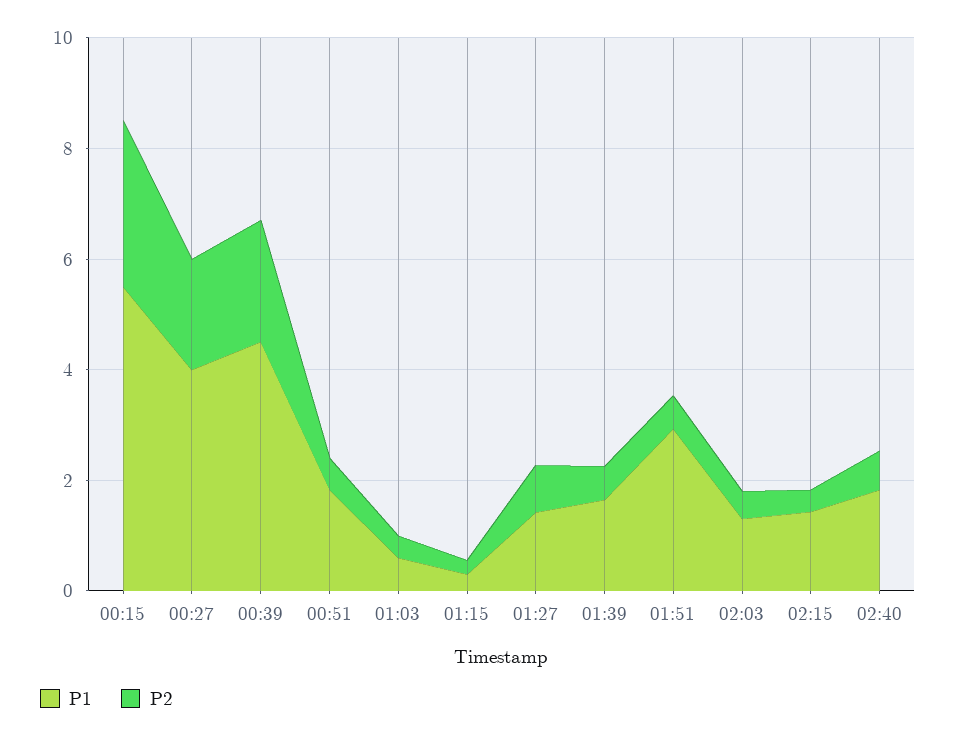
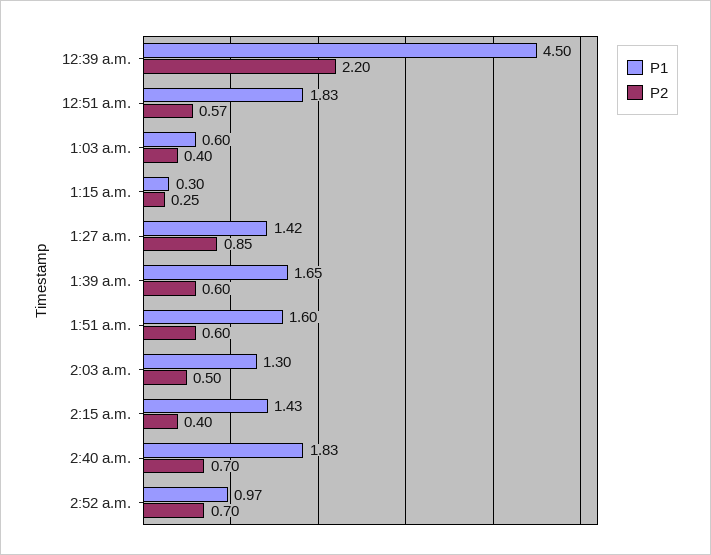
P1, 00:15: 5.5 -> none
P2, 00:15: 3 -> none
P1, 00:27: 4 -> none
P2, 00:27: 2 -> none
P1, 01:51: 3 -> 1.6
P1, 2:52 a.m.: none -> 0.97
P2, 2:52 a.m.: none -> 0.7

